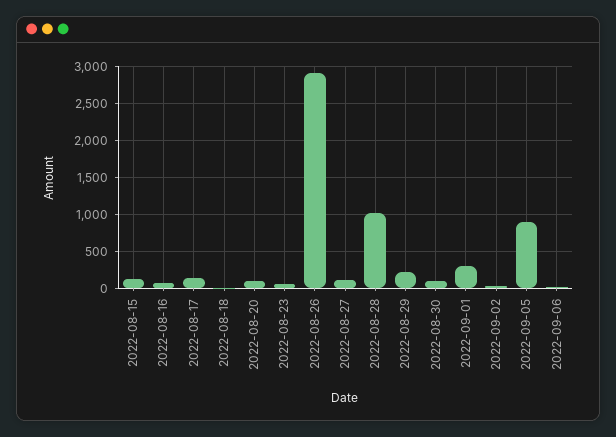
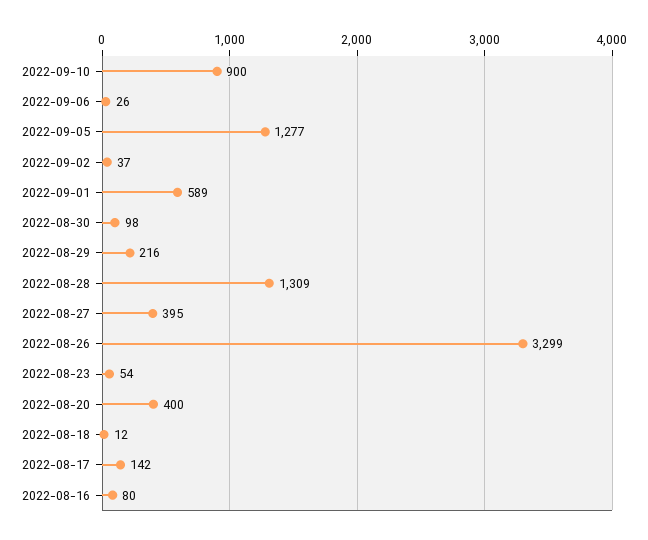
2022-08-15: 100 -> none
2022-08-20: 100 -> 400
2022-08-26: 2900 -> 3299
2022-08-27: 100 -> 395
2022-08-28: 1000 -> 1309
2022-09-01: 300 -> 589
2022-09-05: 900 -> 1277
2022-09-10: none -> 900

